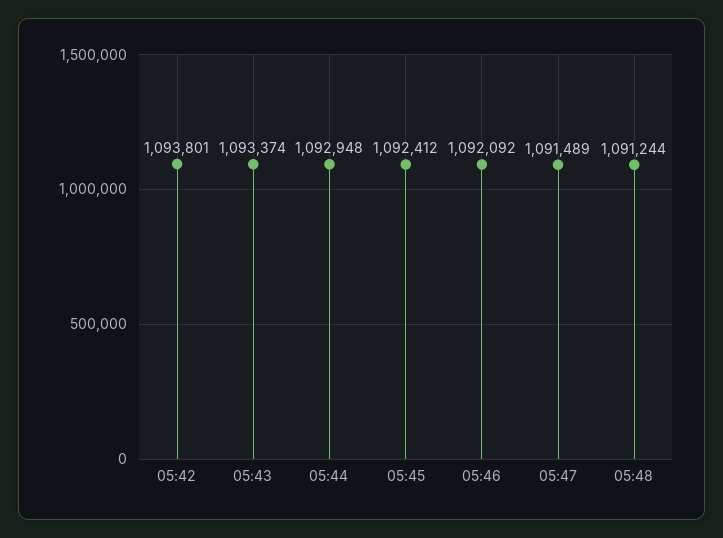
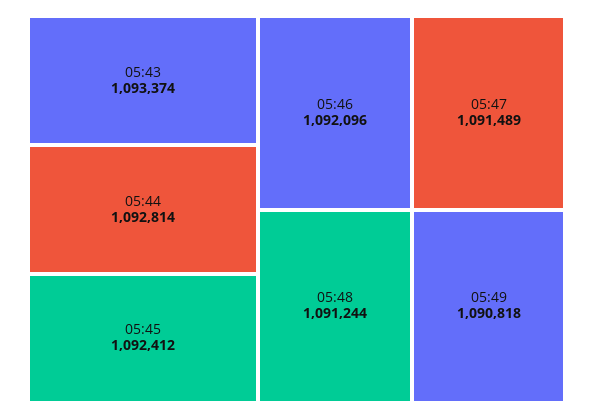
05:42: 1093801 -> none
05:44: 1092948 -> 1092814
05:46: 1092092 -> 1092096
05:49: none -> 1090818

